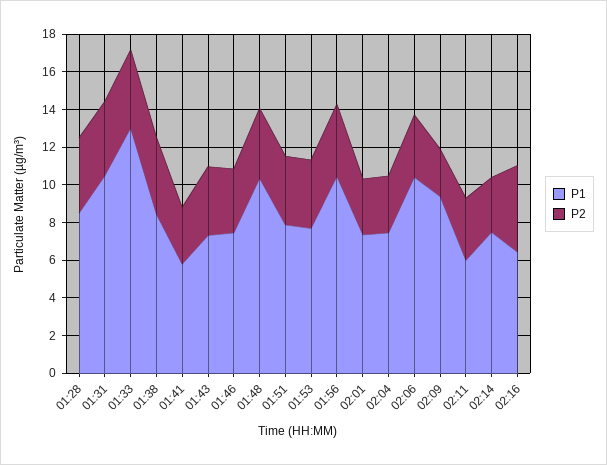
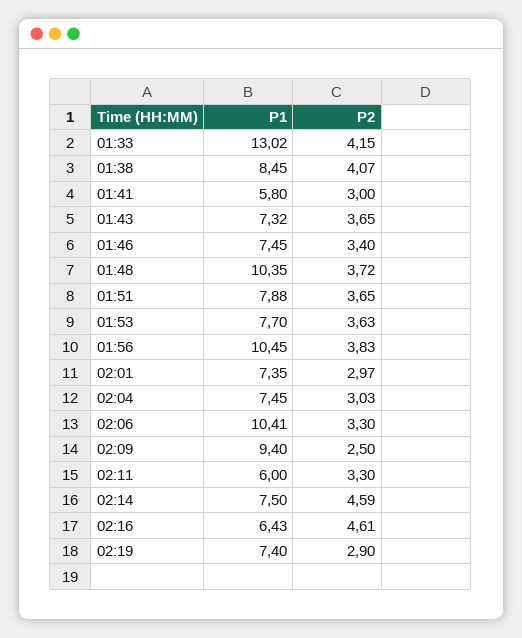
P1, 01:28: 8.5 -> none
P2, 01:28: 4 -> none
P1, 01:31: 10.5 -> none
P2, 01:31: 4 -> none
P2, 02:14: 3 -> 4.59
P1, 02:19: none -> 7.4
P2, 02:19: none -> 2.9

